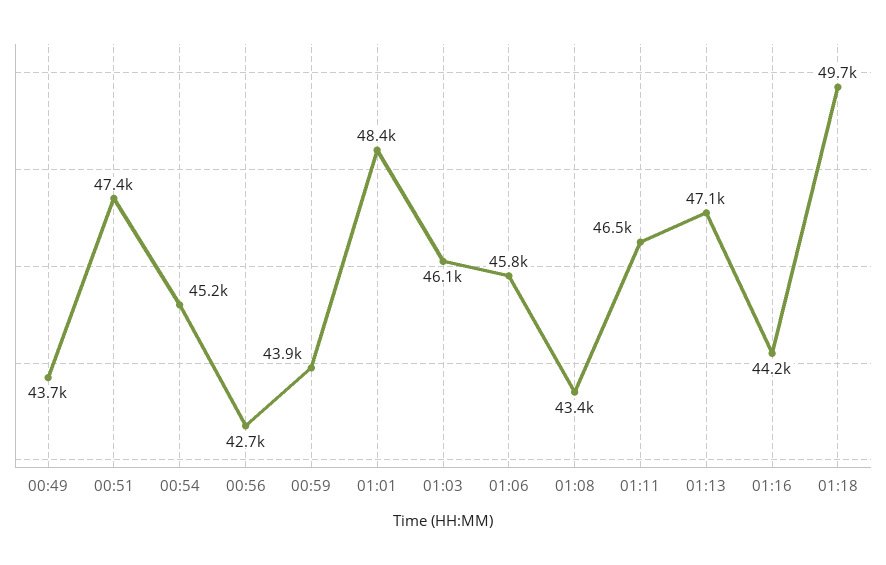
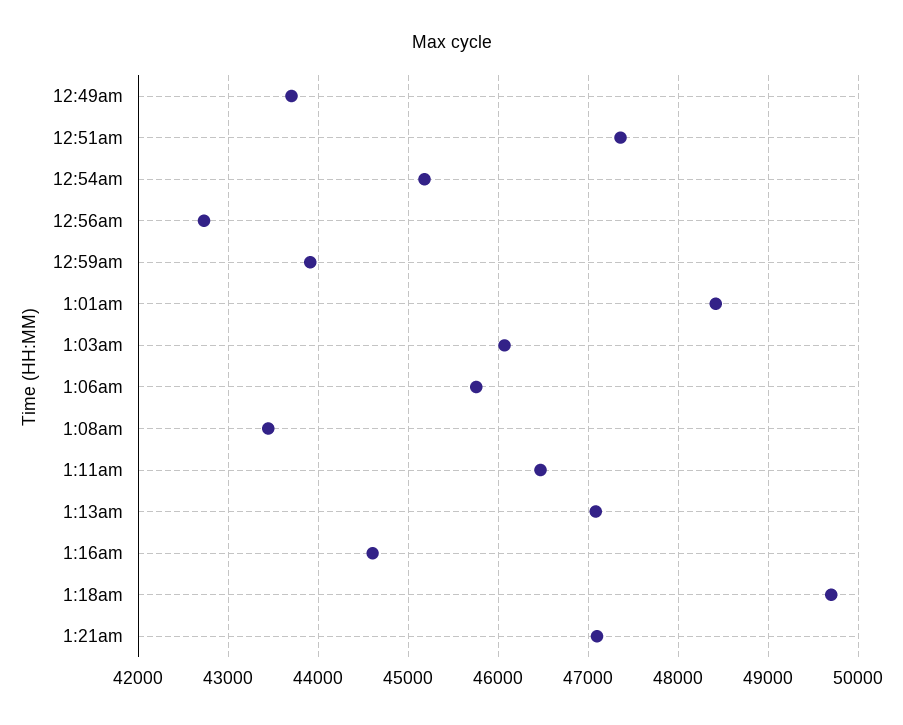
01:16: 44200 -> 44600
1:21am: none -> 47100

